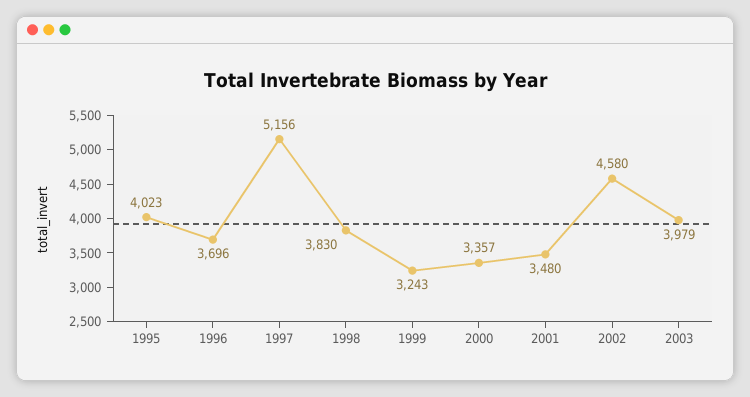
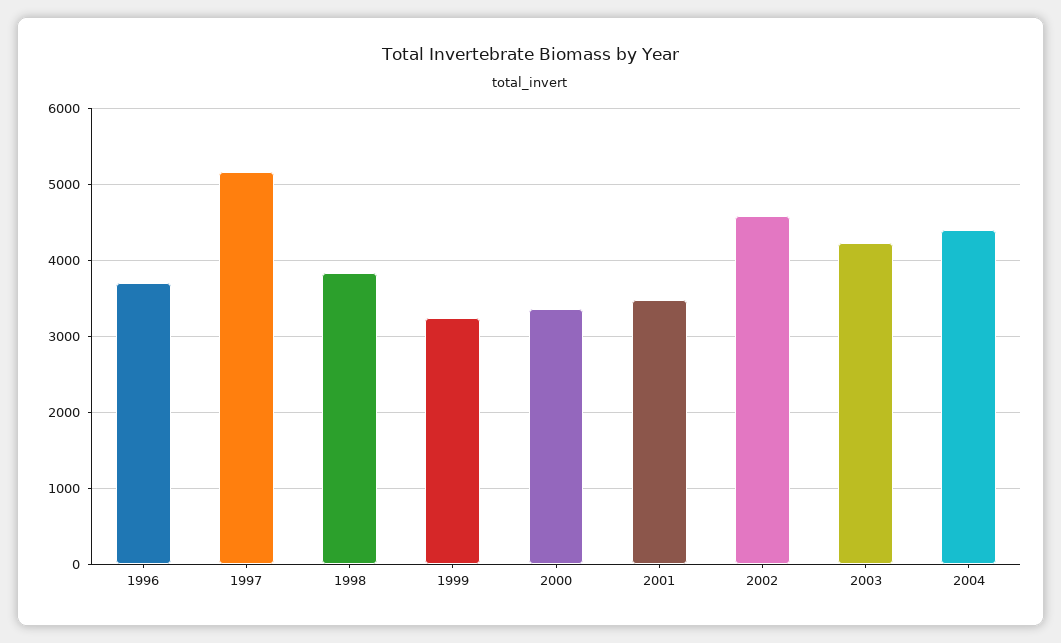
1995: 4023 -> none
2003: 3979 -> 4200
2004: none -> 4400

